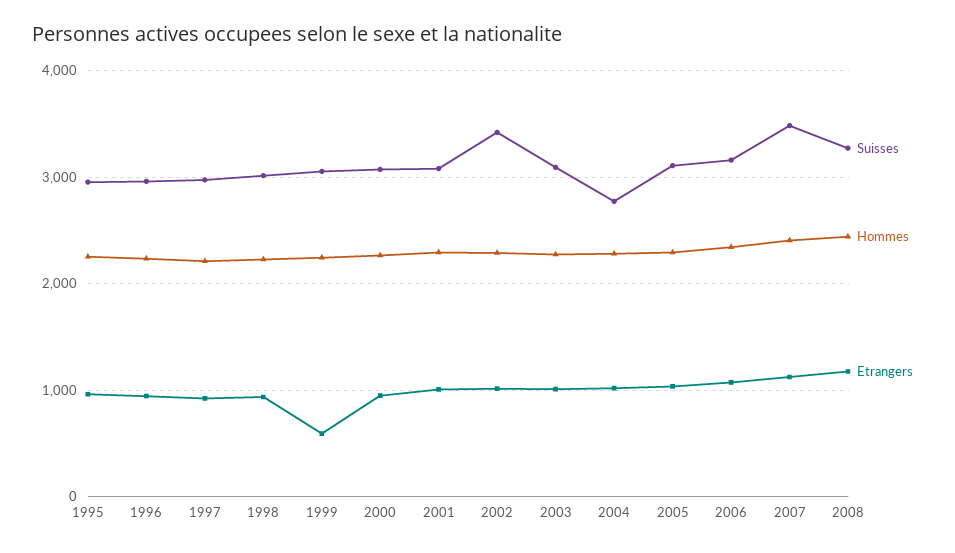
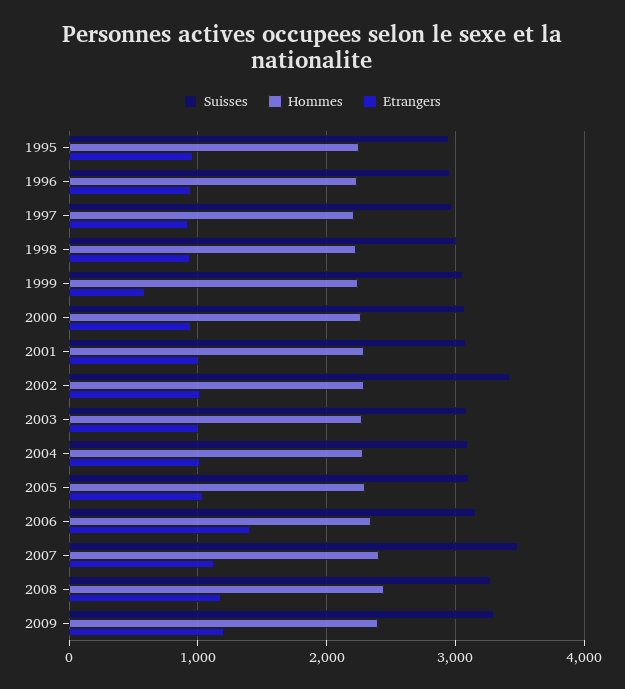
Suisses, 2004: 2800 -> 3100
Etrangers, 2006: 1100 -> 1400
Suisses, 2009: none -> 3300
Hommes, 2009: none -> 2400
Etrangers, 2009: none -> 1200

